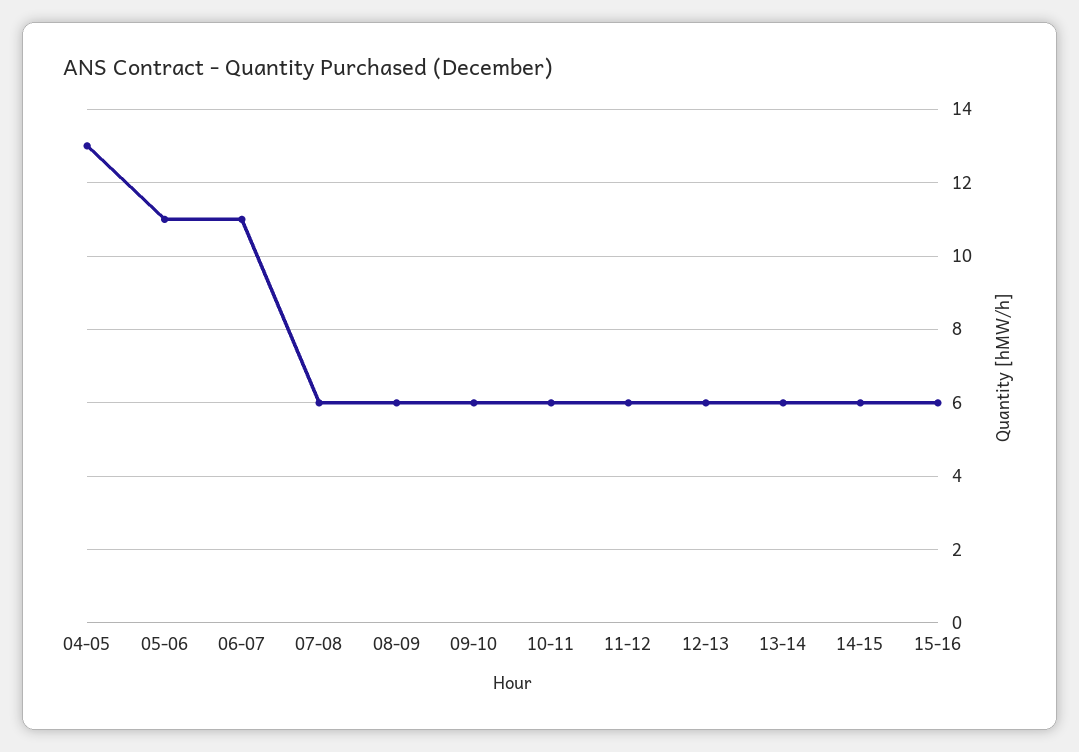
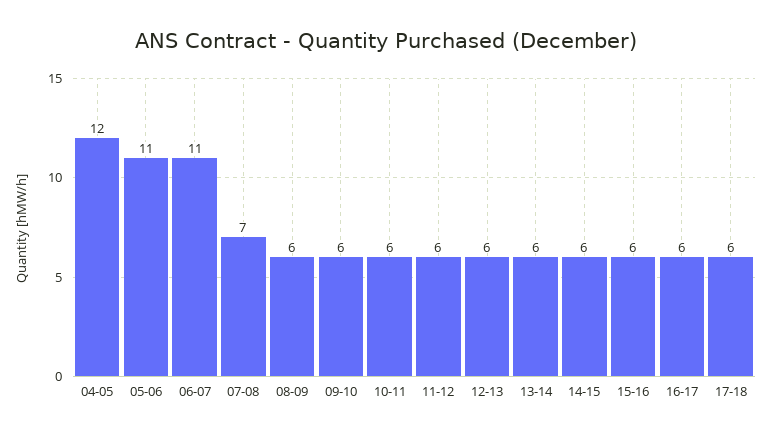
04-05: 13 -> 12
07-08: 6 -> 7
16-17: none -> 6
17-18: none -> 6

